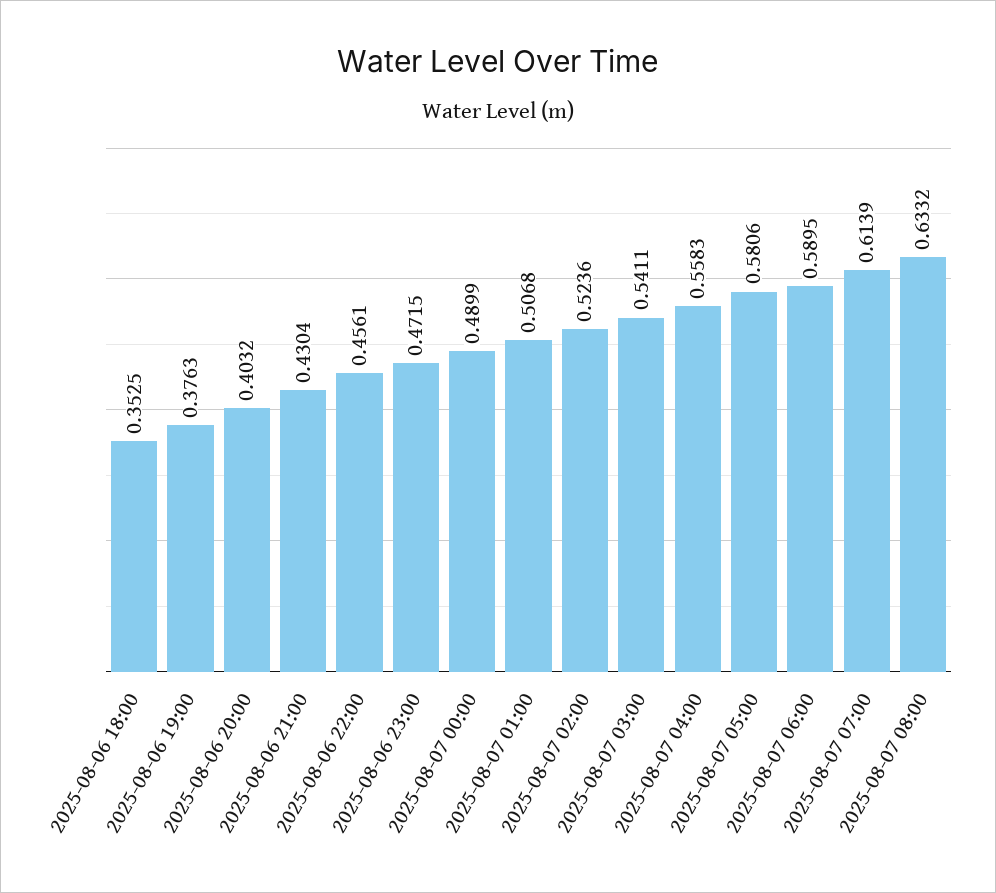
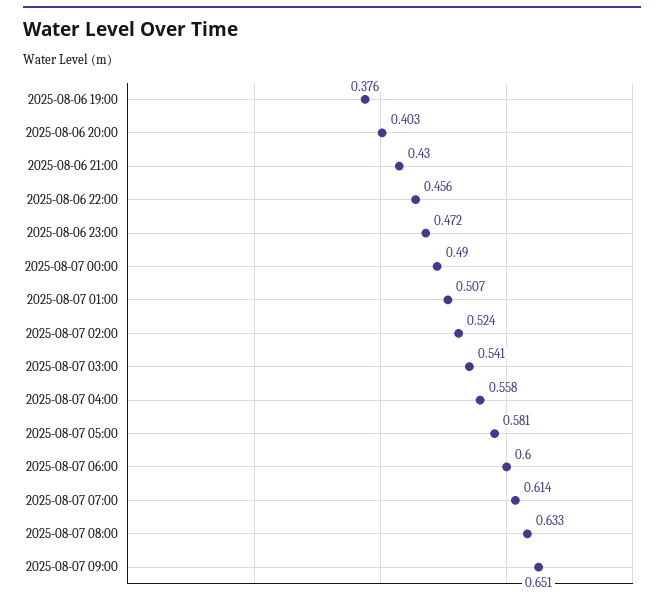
2025-08-06 18:00: 0.3525 -> none
2025-08-07 06:00: 0.5895 -> 0.6
2025-08-07 09:00: none -> 0.651

